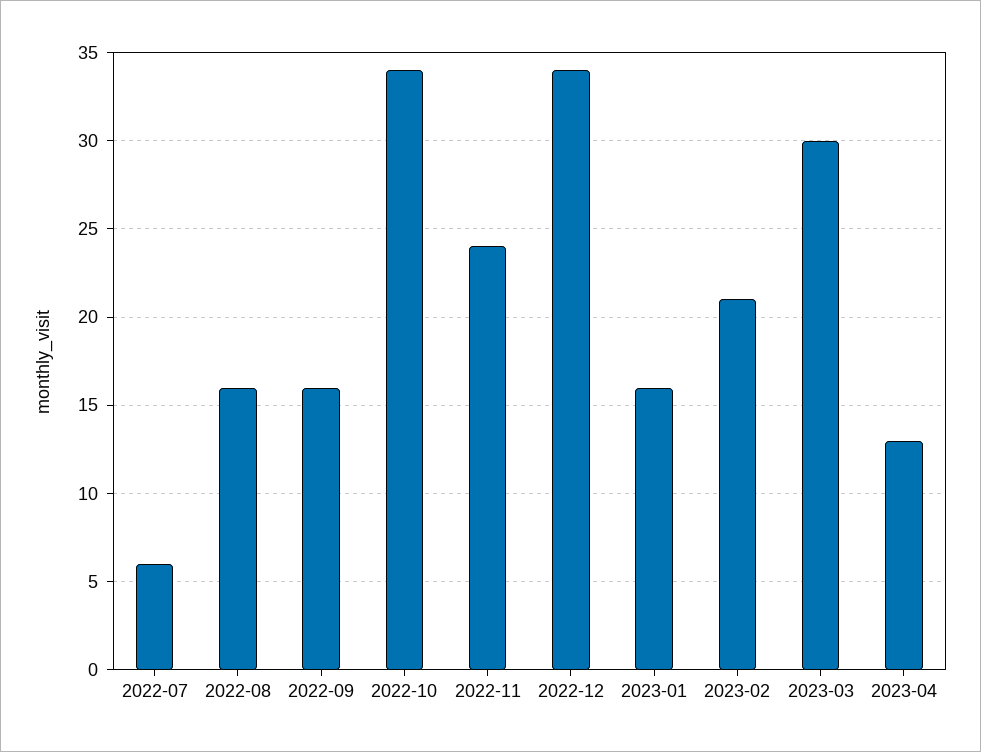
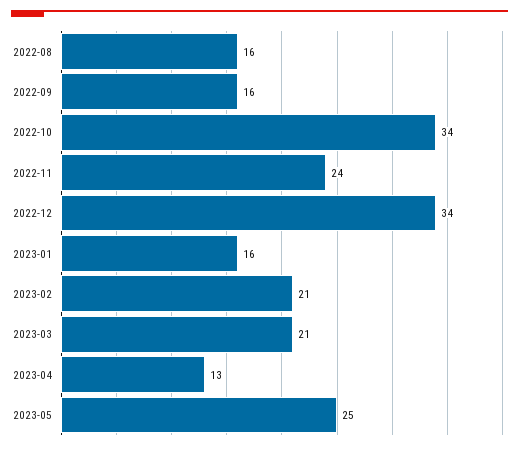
2022-07: 6 -> none
2023-03: 30 -> 21
2023-05: none -> 25

